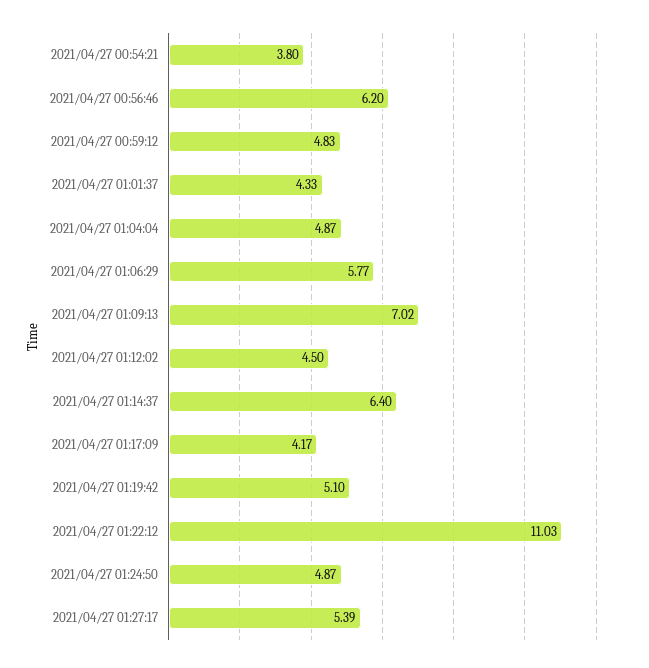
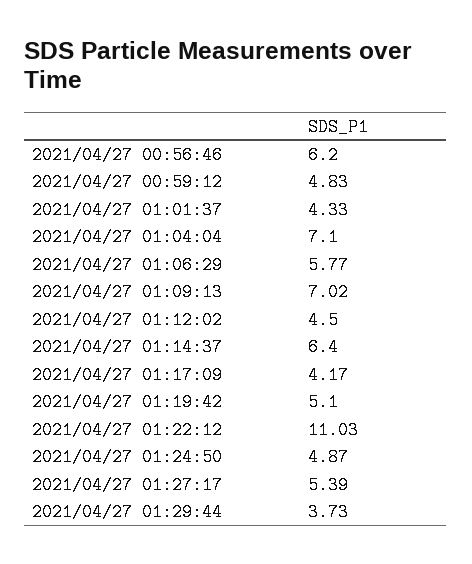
2021/04/27 00:54:21: 3.8 -> none
2021/04/27 01:04:04: 4.87 -> 7.1
2021/04/27 01:29:44: none -> 3.73

